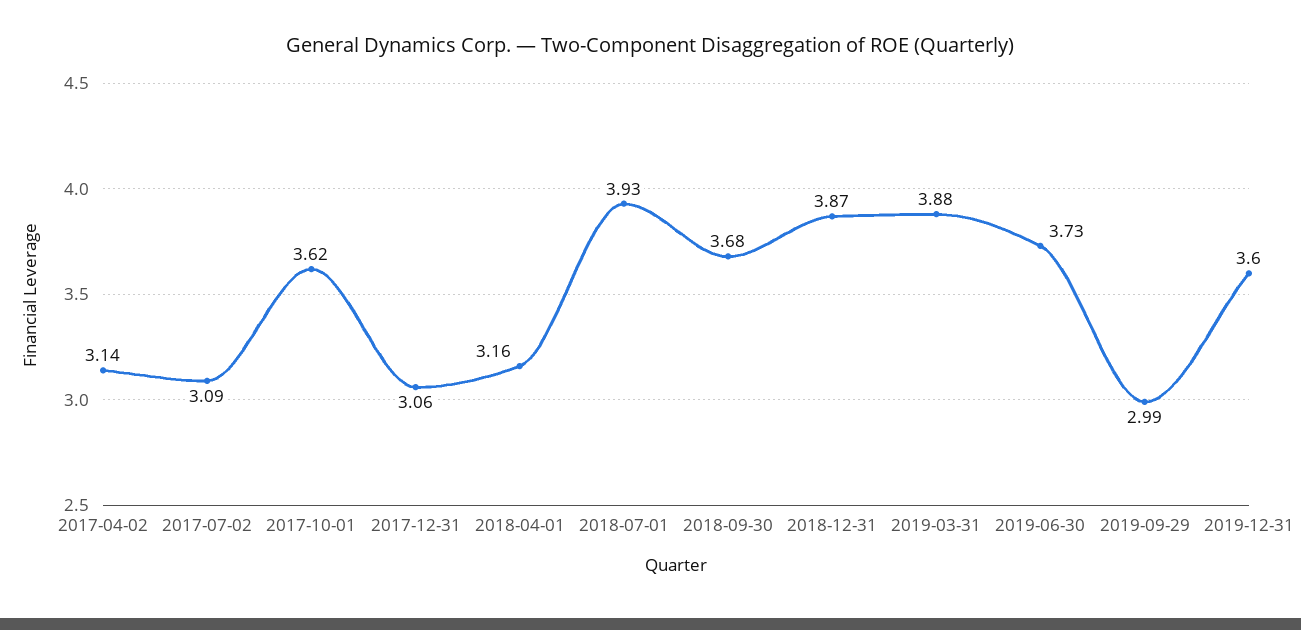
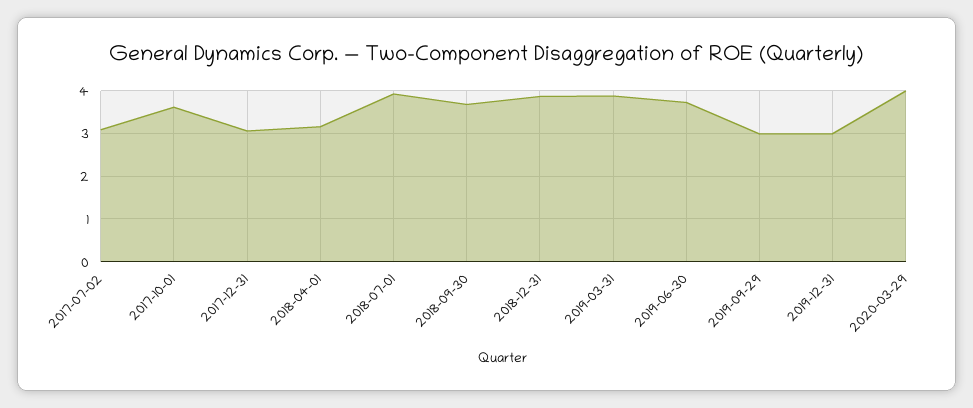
2017-04-02: 3.14 -> none
2019-12-31: 3.6 -> 3
2020-03-29: none -> 4

